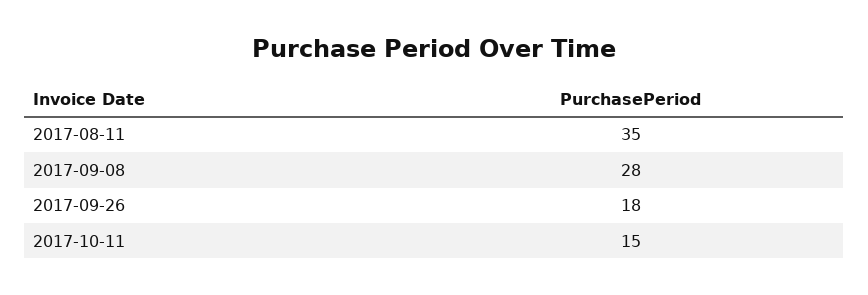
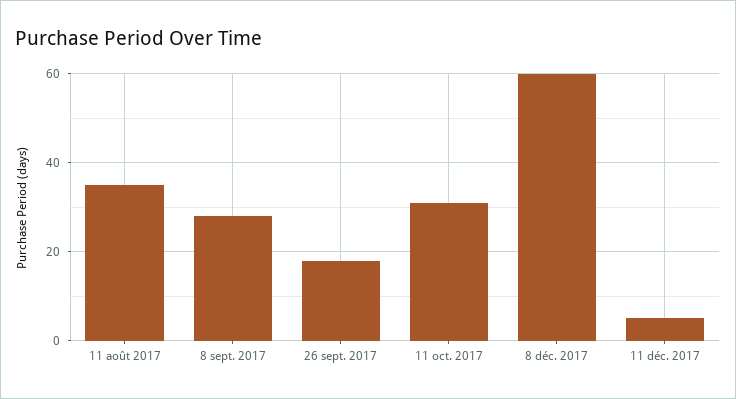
2017-10-11: 15 -> 30
8 déc. 2017: none -> 60
11 déc. 2017: none -> 5

